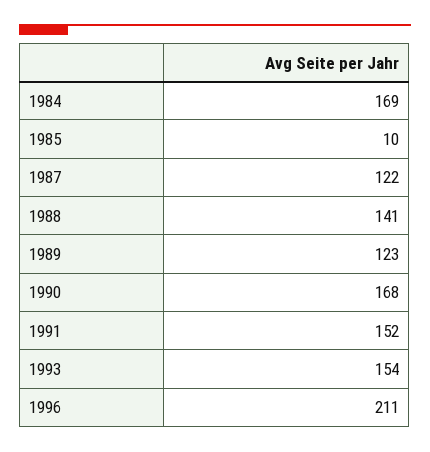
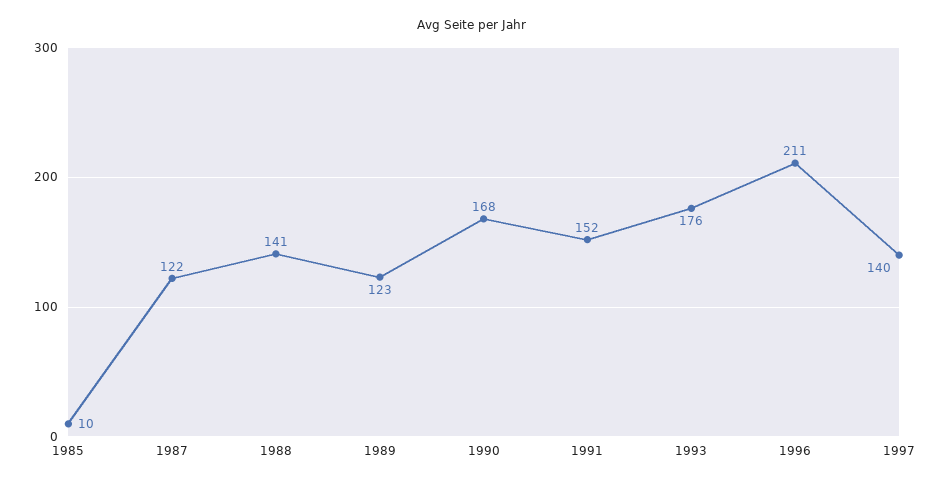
1984: 169 -> none
1993: 154 -> 176
1997: none -> 140

